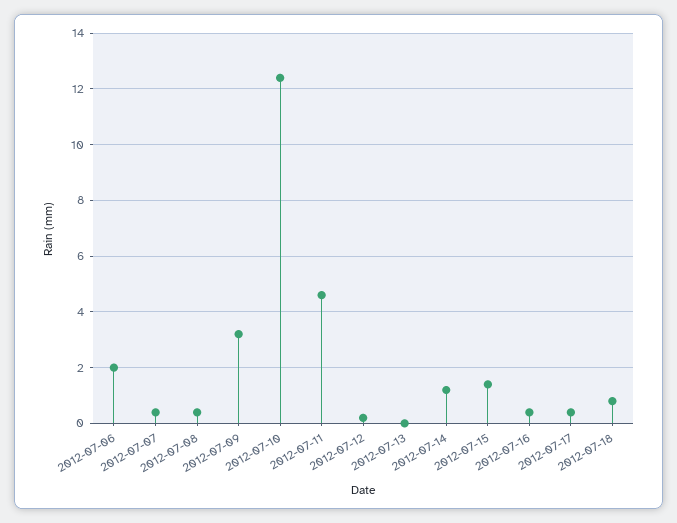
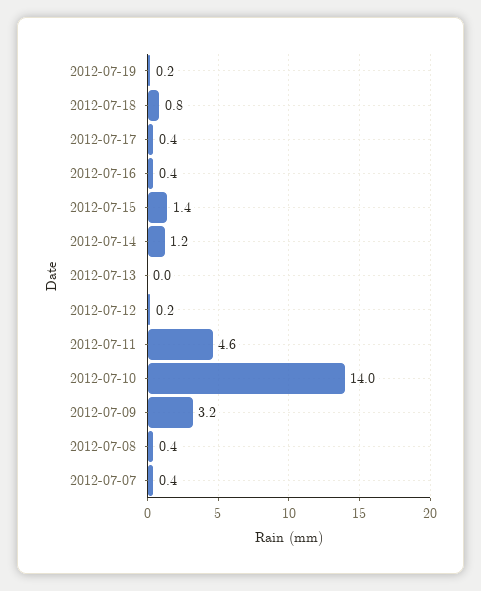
2012-07-06: 2 -> none
2012-07-10: 12.5 -> 14
2012-07-19: none -> 0.2

